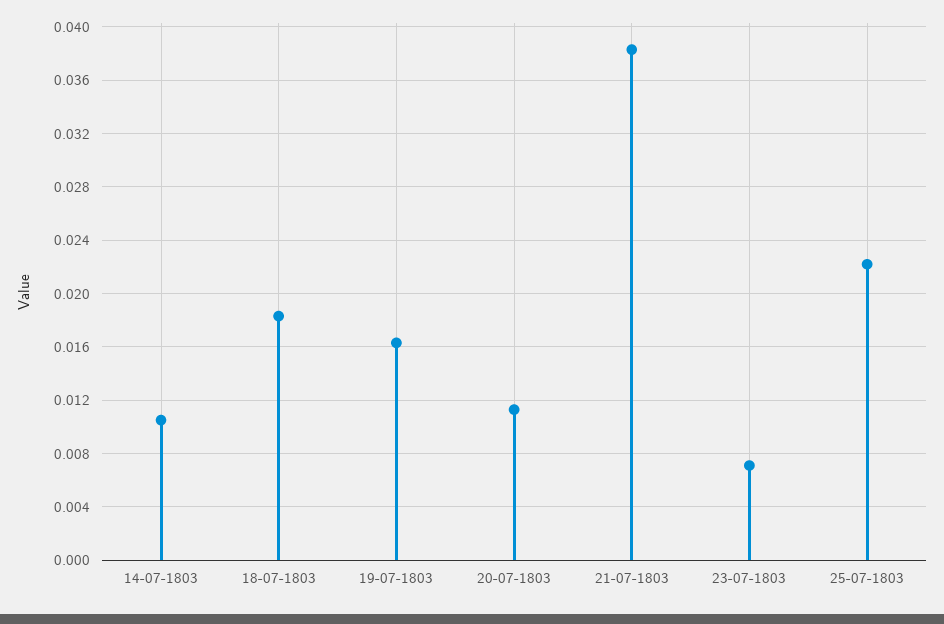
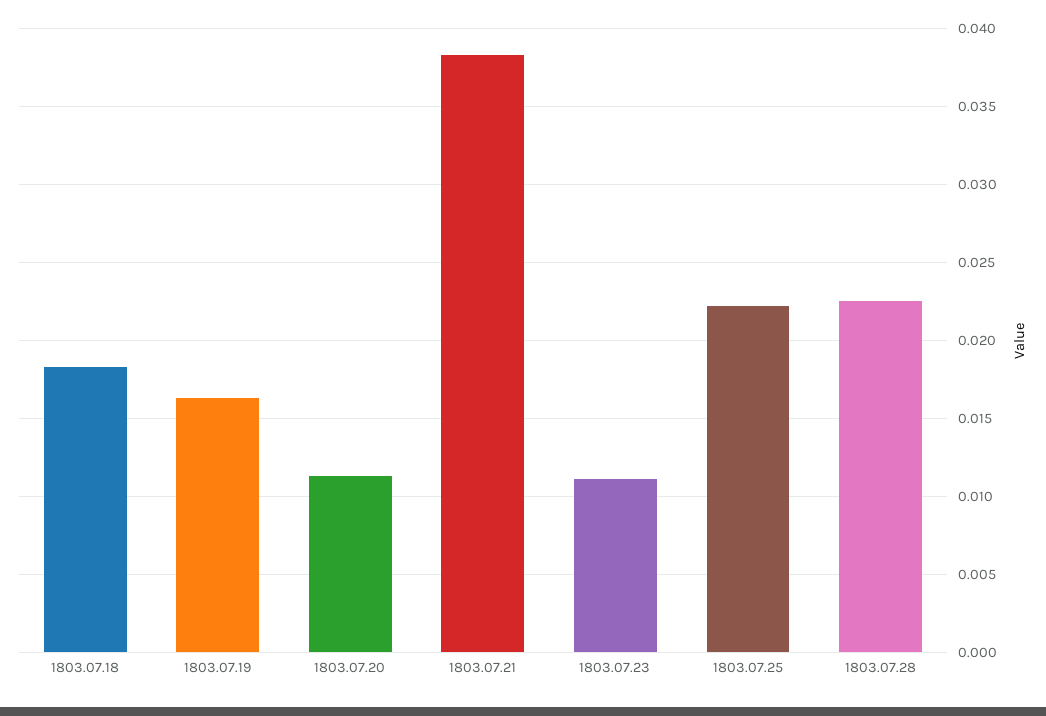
14-07-1803: 0.0105 -> none
23-07-1803: 0.007 -> 0.011
1803.07.28: none -> 0.0225

